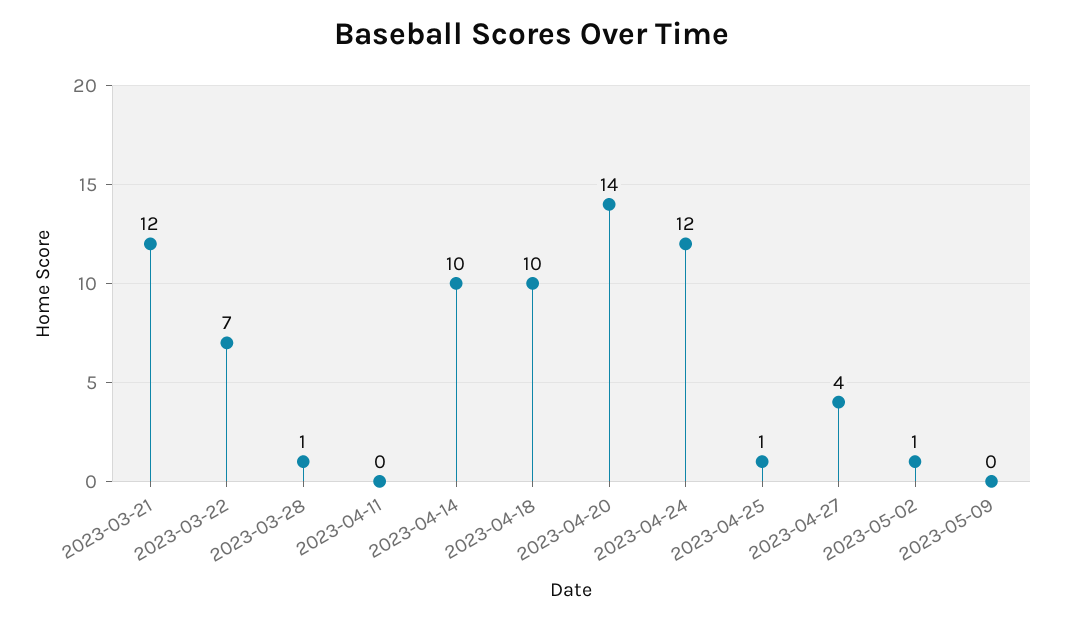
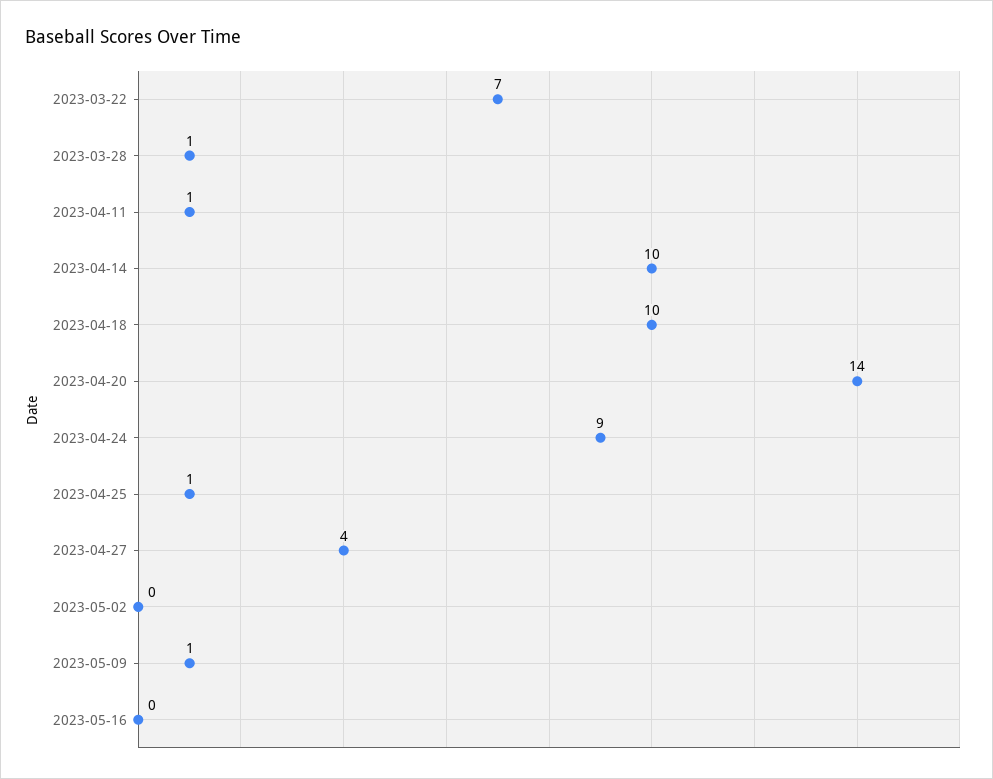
2023-03-21: 12 -> none
2023-04-11: 0 -> 1
2023-04-24: 12 -> 9
2023-05-02: 1 -> 0
2023-05-09: 0 -> 1
2023-05-16: none -> 0

